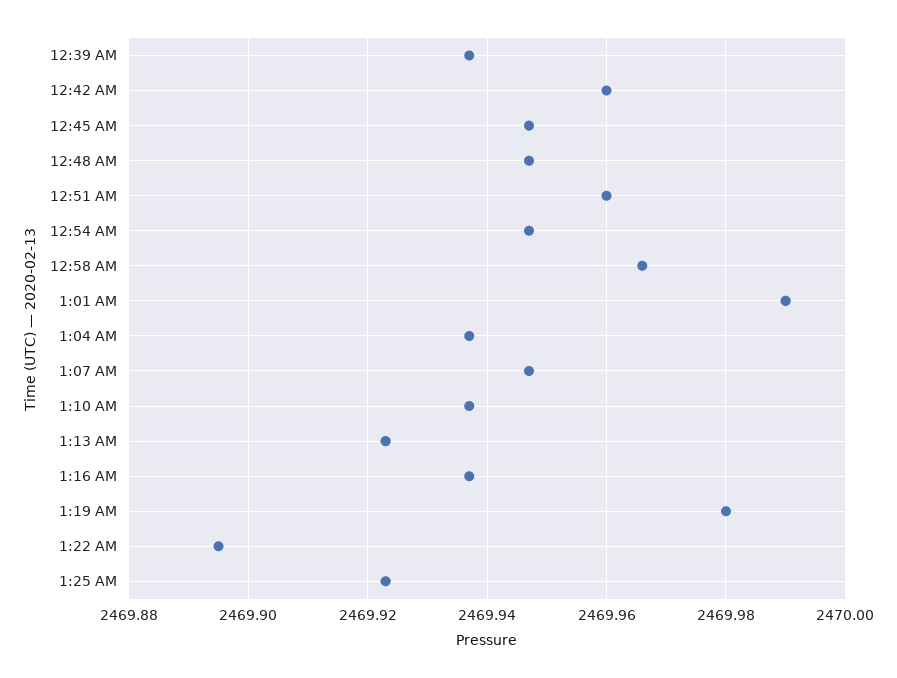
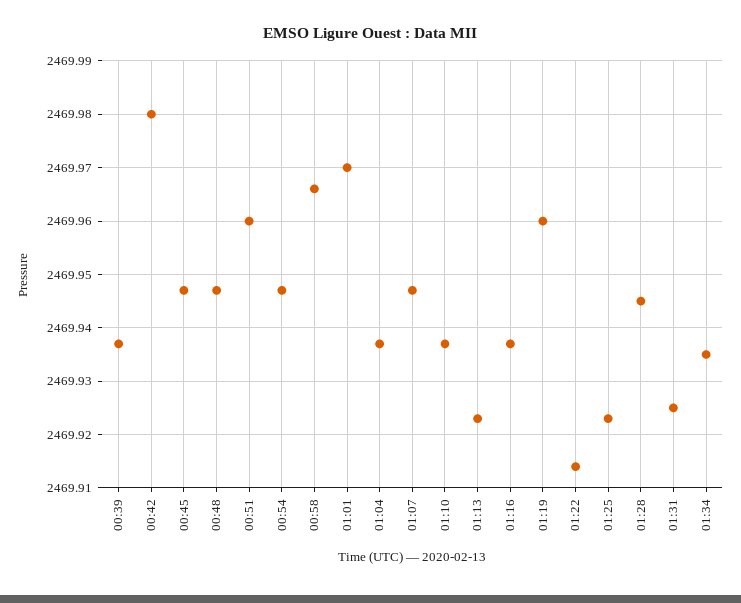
12:42 AM: 2469.96 -> 2469.98
1:01 AM: 2469.99 -> 2469.97
1:19 AM: 2469.98 -> 2469.96
1:22 AM: 2469.895 -> 2469.915
01:28: none -> 2469.945
01:31: none -> 2469.925
01:34: none -> 2469.935

